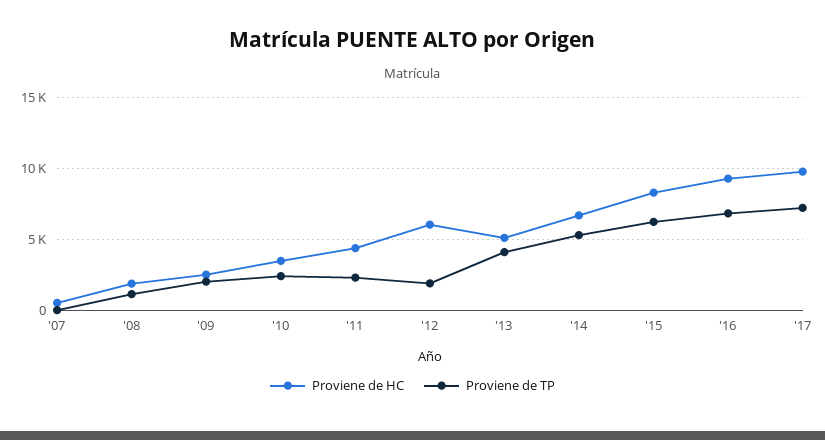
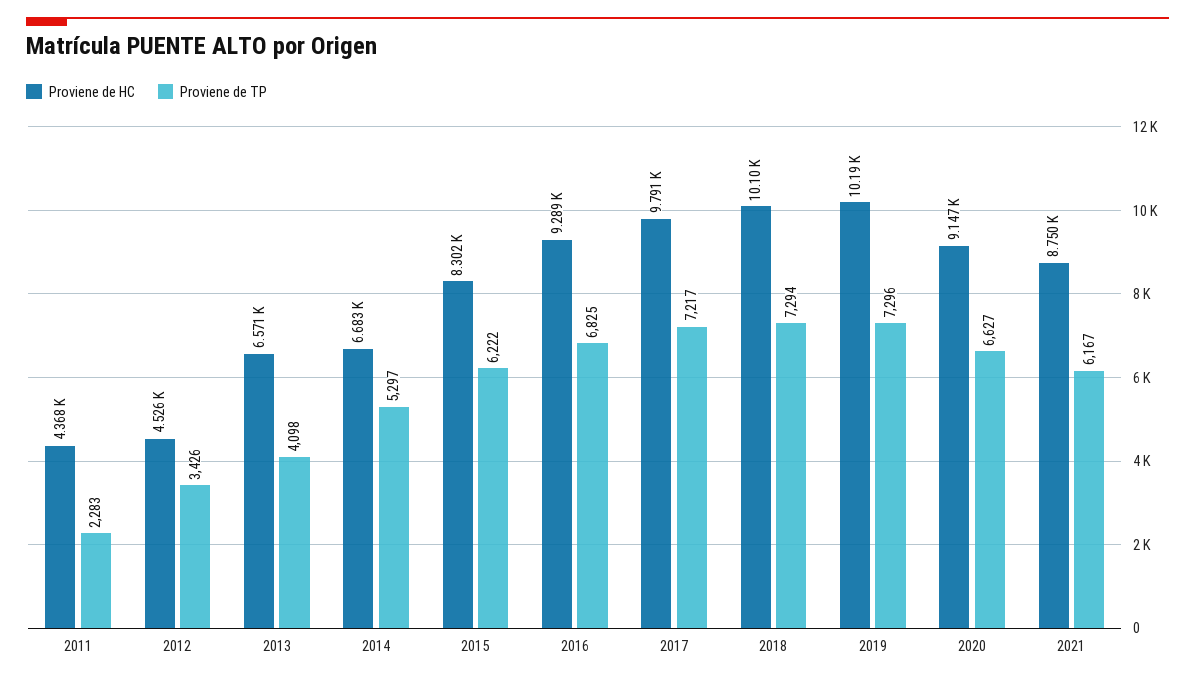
Proviene de HC, '07: 500 -> none
Proviene de TP, '07: 0 -> none
Proviene de HC, '08: 2000 -> none
Proviene de TP, '08: 1000 -> none
Proviene de HC, '09: 2500 -> none
Proviene de TP, '09: 2000 -> none
Proviene de HC, '10: 3500 -> none
Proviene de TP, '10: 2500 -> none
Proviene de HC, '12: 6000 -> 4526
Proviene de TP, '12: 2000 -> 3426
Proviene de HC, '13: 5000 -> 6571
Proviene de HC, 2018: none -> 10100
Proviene de TP, 2018: none -> 7294
Proviene de HC, 2019: none -> 10190
Proviene de TP, 2019: none -> 7296
Proviene de HC, 2020: none -> 9147
Proviene de TP, 2020: none -> 6627
Proviene de HC, 2021: none -> 8750
Proviene de TP, 2021: none -> 6167

